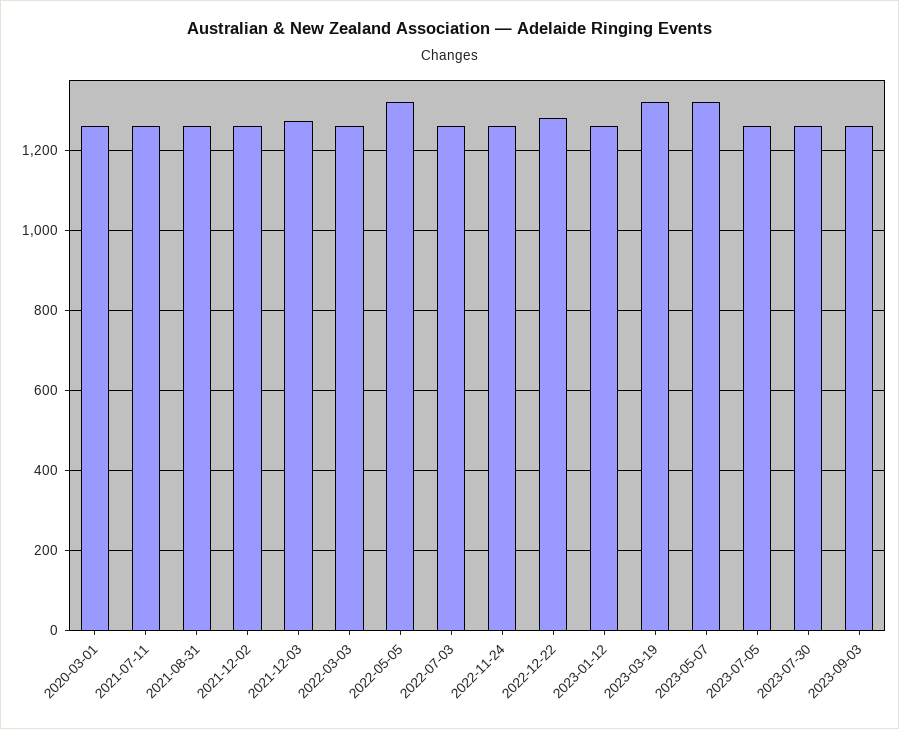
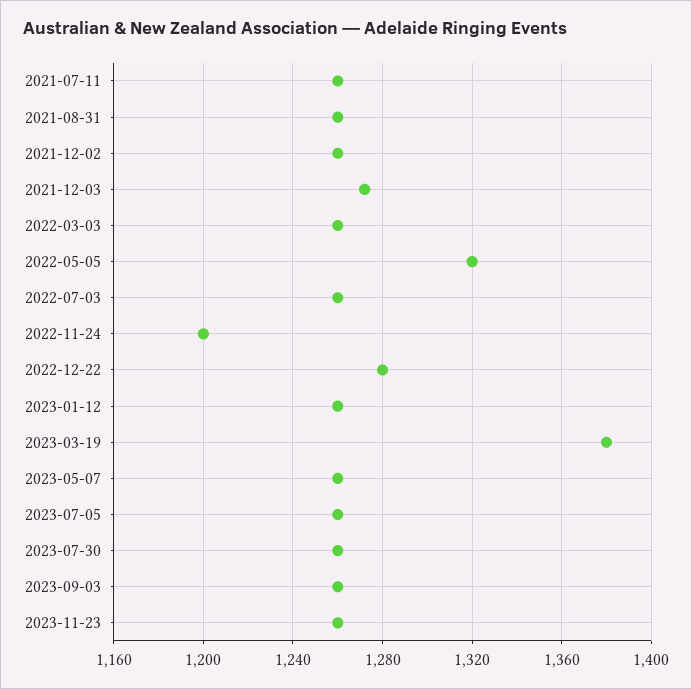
2020-03-01: 1260 -> none
2022-11-24: 1260 -> 1200
2023-03-19: 1320 -> 1380
2023-05-07: 1320 -> 1260
2023-11-23: none -> 1260

